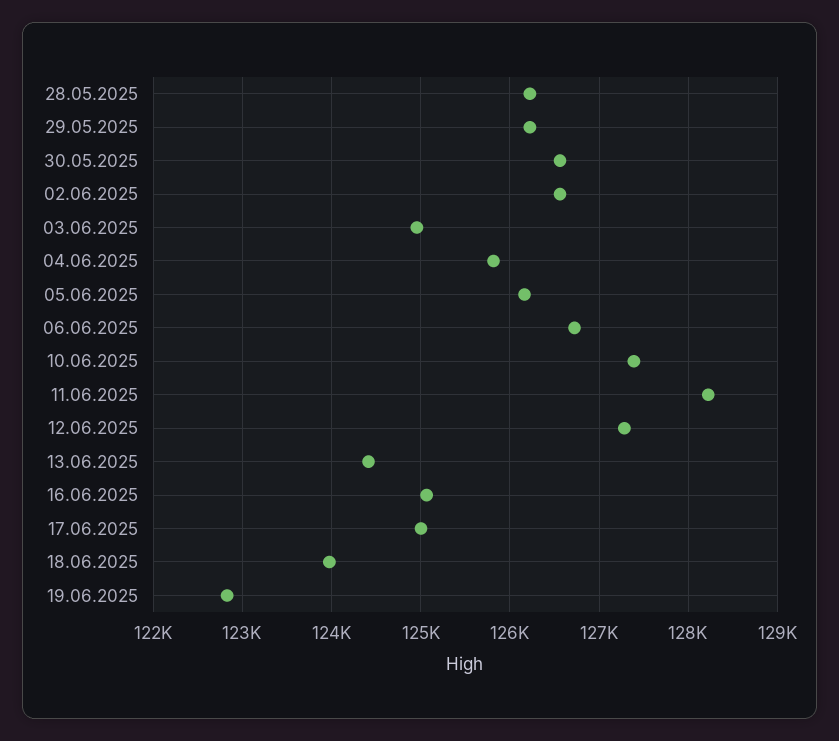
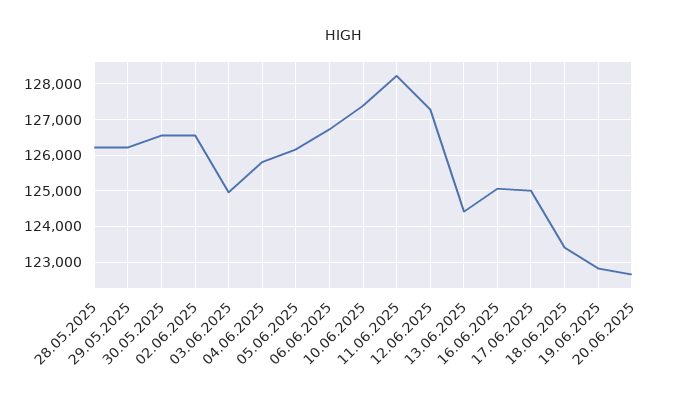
18.06.2025: 124000 -> 123400
20.06.2025: none -> 122600

